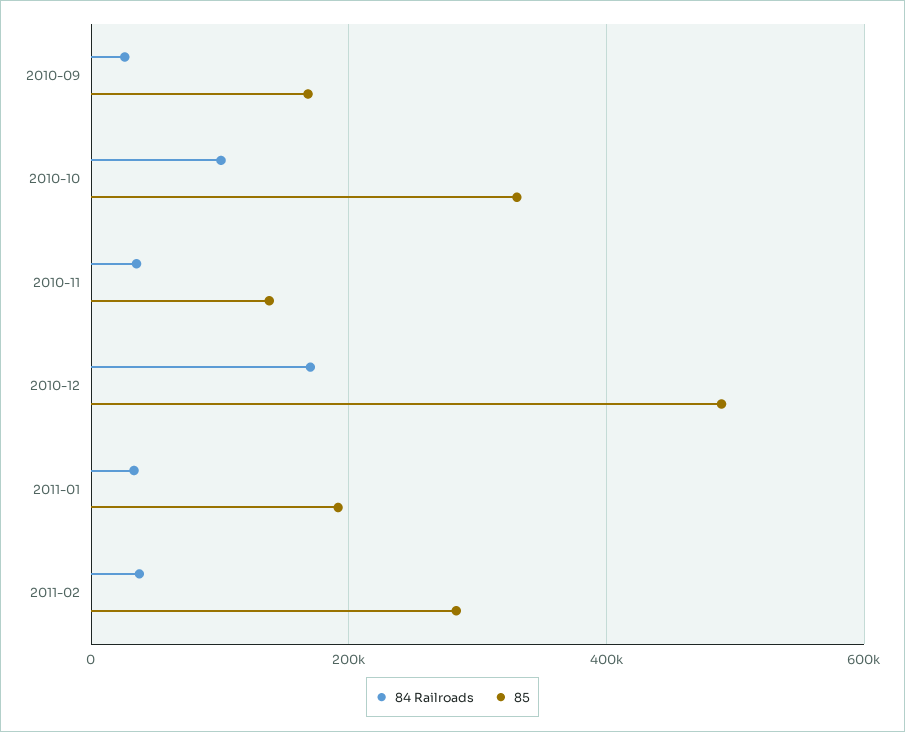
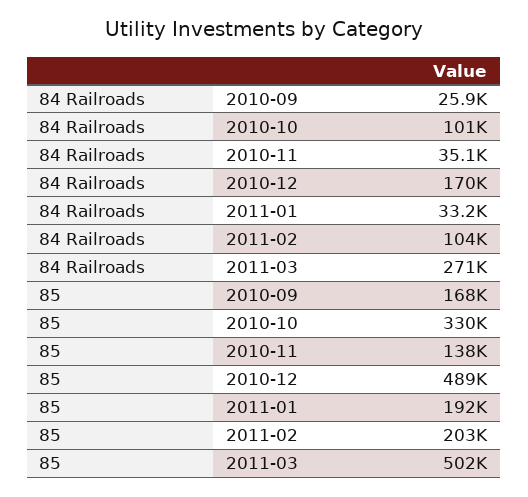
84 Railroads, 2011-02: 40000 -> 104000
85, 2011-02: 280000 -> 203000
84 Railroads, 2011-03: none -> 271000
85, 2011-03: none -> 502000

